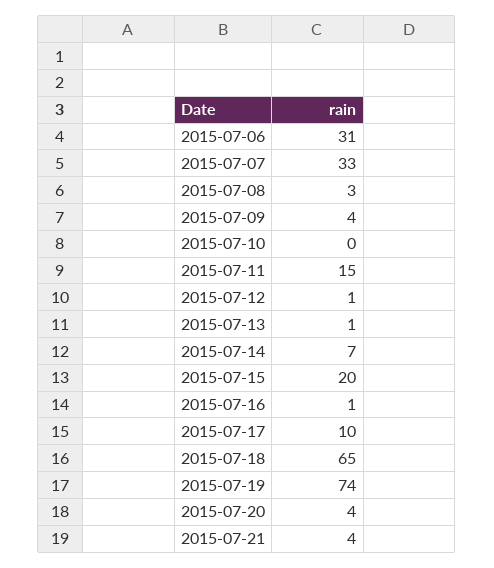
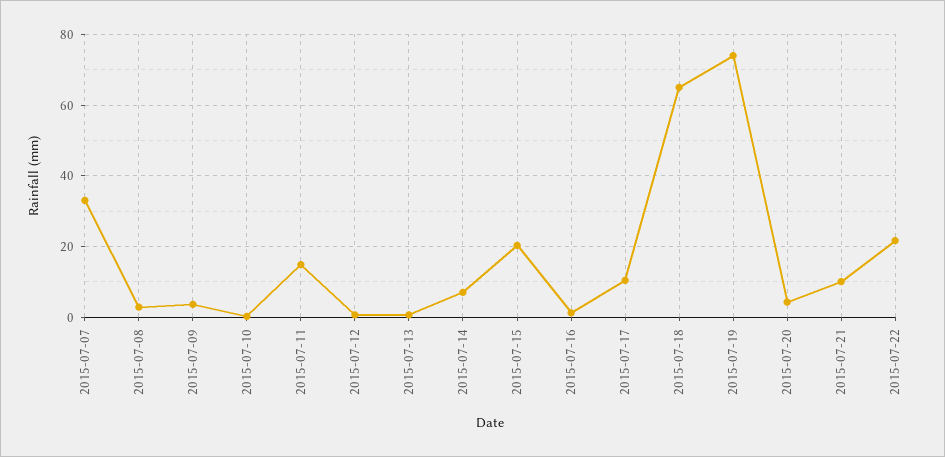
2015-07-06: 31 -> none
2015-07-21: 4 -> 10
2015-07-22: none -> 22

